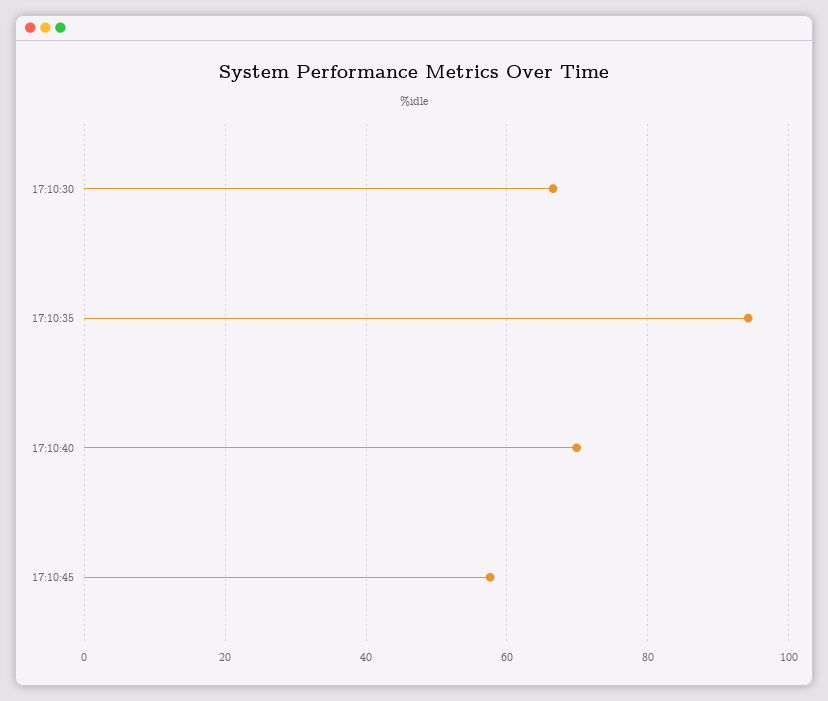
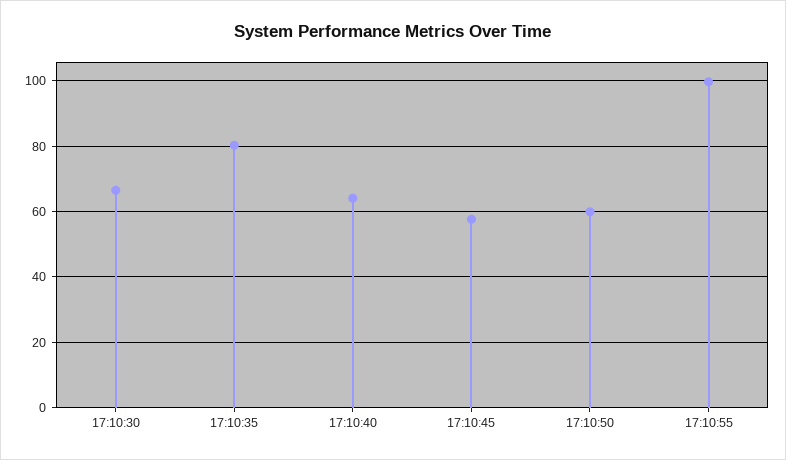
17:10:35: 94 -> 80
17:10:40: 70 -> 64
17:10:50: none -> 60
17:10:55: none -> 100

